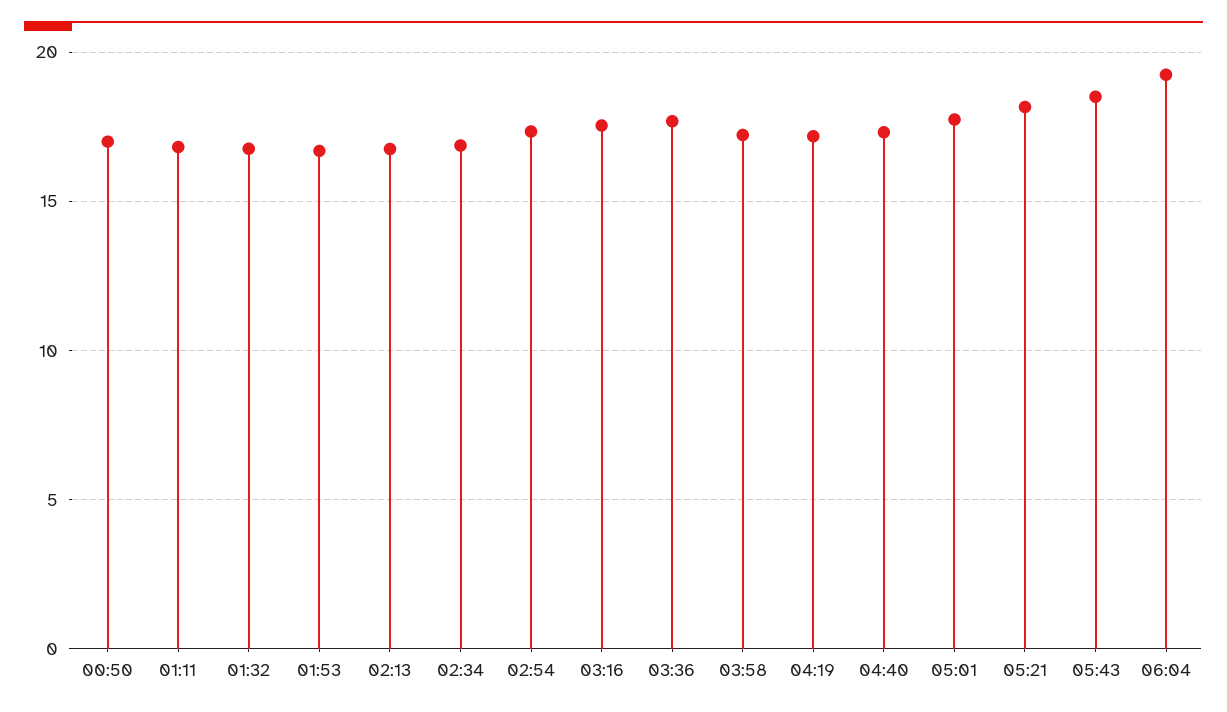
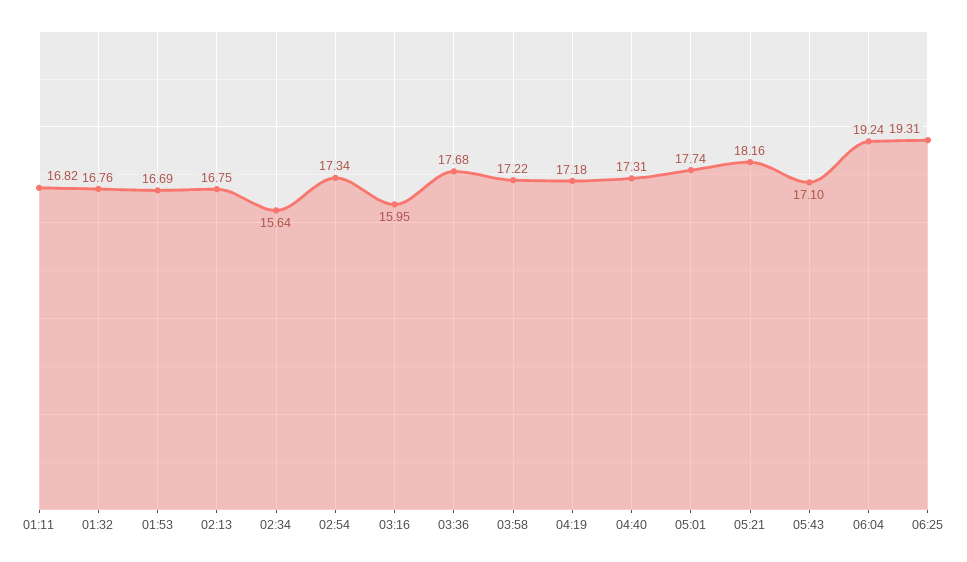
00:50: 17 -> none
02:34: 17 -> 15.64
03:16: 17.5 -> 15.95
05:43: 18.5 -> 17.1
06:25: none -> 19.31

